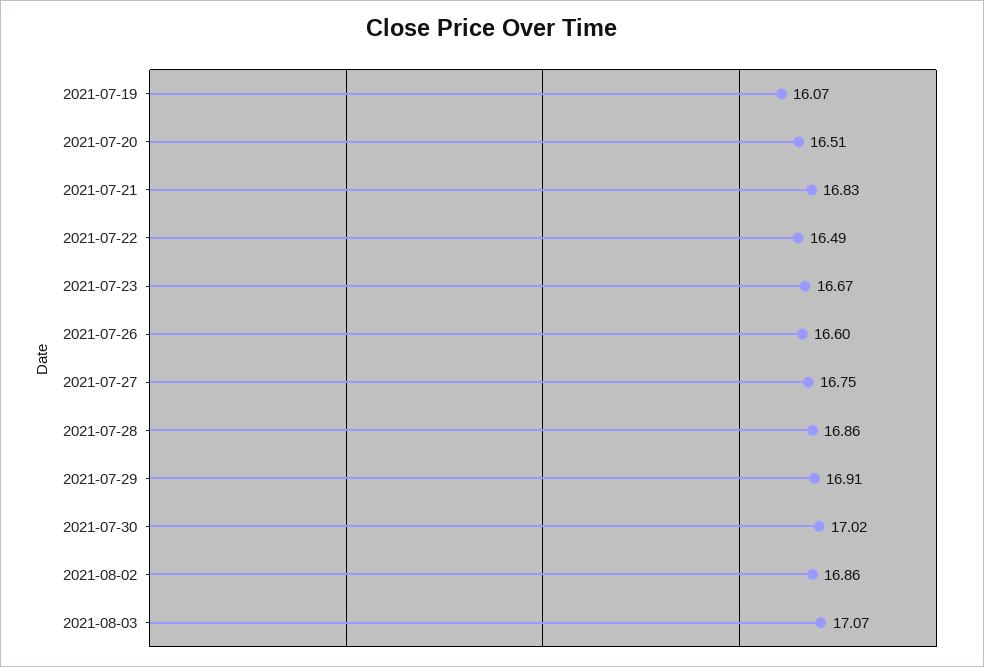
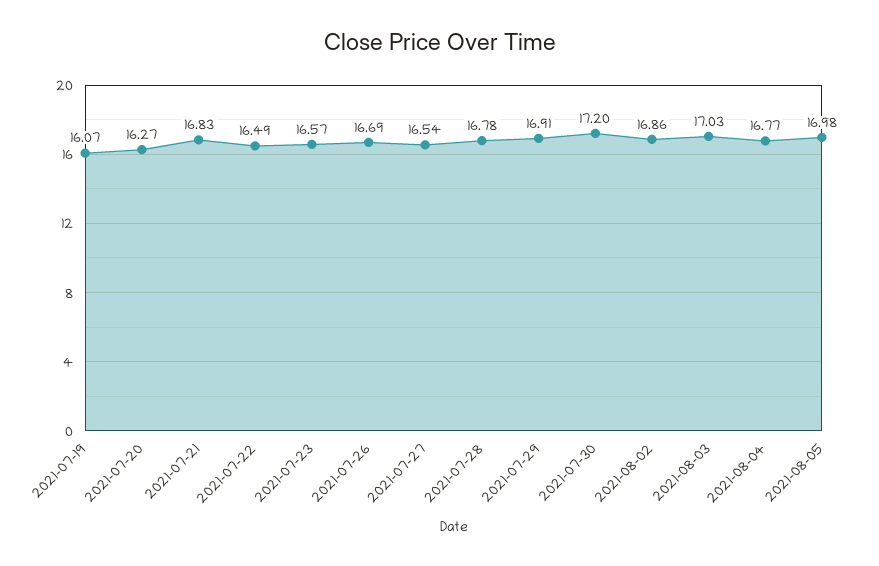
2021-07-20: 16.51 -> 16.27
2021-07-23: 16.67 -> 16.57
2021-07-26: 16.6 -> 16.69
2021-07-27: 16.75 -> 16.54
2021-07-28: 16.86 -> 16.78
2021-07-30: 17.02 -> 17.2
2021-08-03: 17.07 -> 17.03
2021-08-04: none -> 16.77
2021-08-05: none -> 16.98

